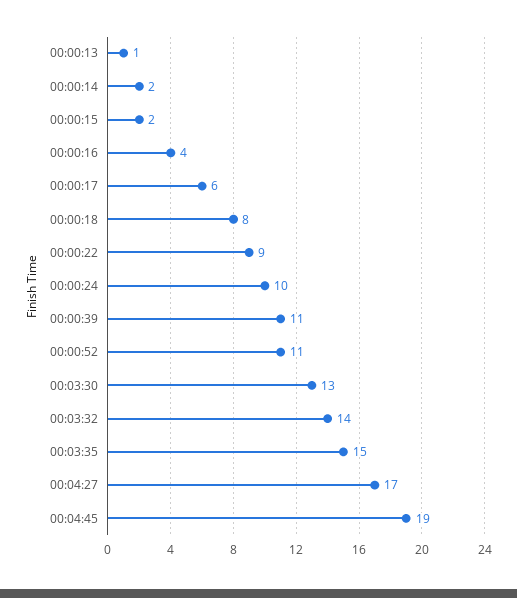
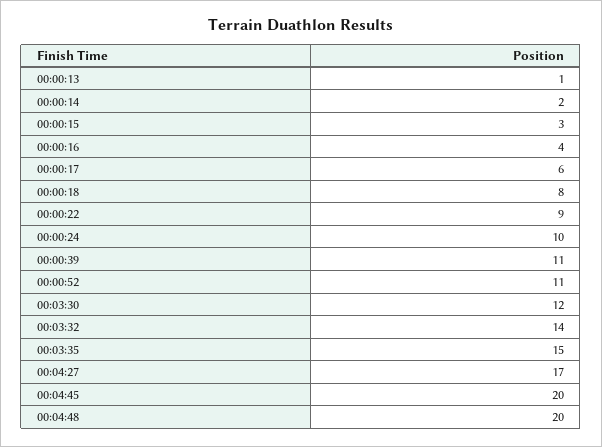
00:00:15: 2 -> 3
00:03:30: 13 -> 12
00:04:45: 19 -> 20
00:04:48: none -> 20

